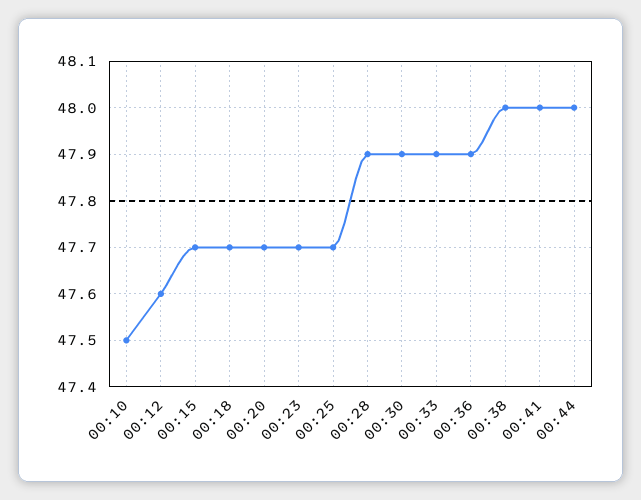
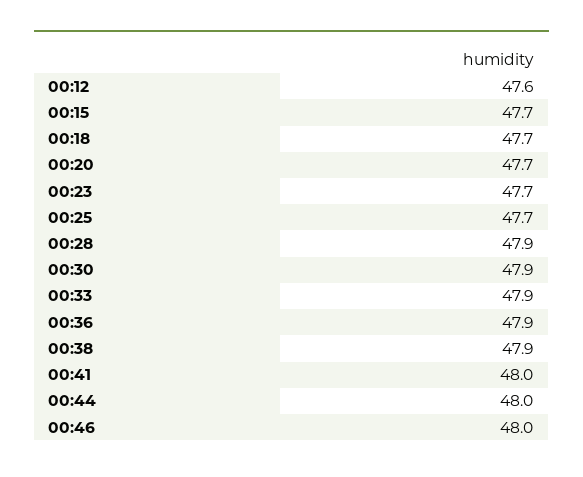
00:10: 47.5 -> none
00:38: 48 -> 47.9
00:46: none -> 48

